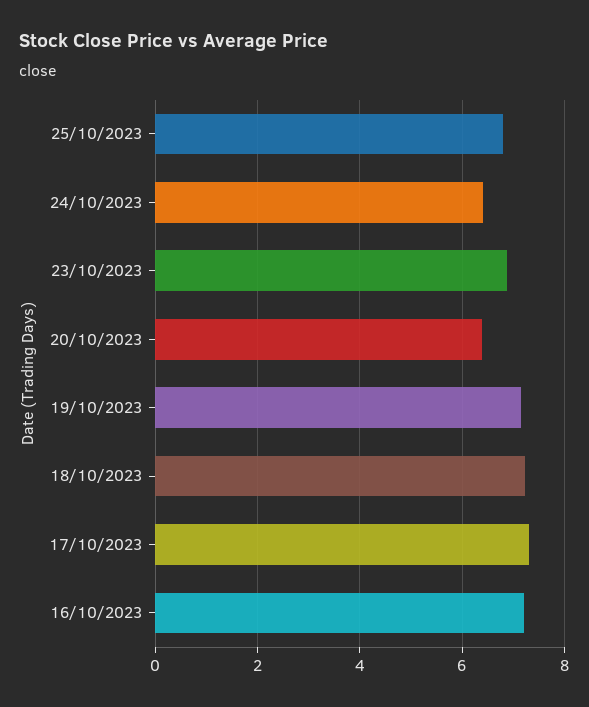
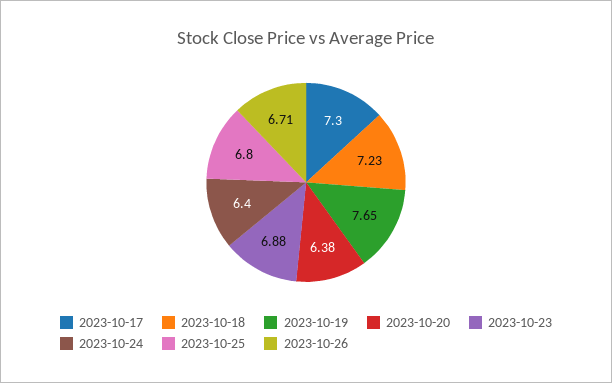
19/10/2023: 7.2 -> 7.65
16/10/2023: 7.2 -> none
2023-10-26: none -> 6.71

